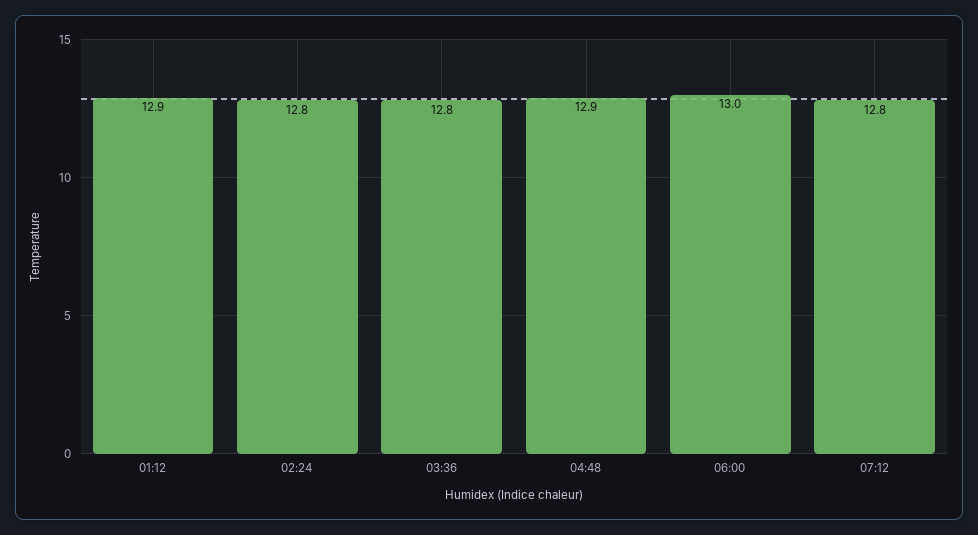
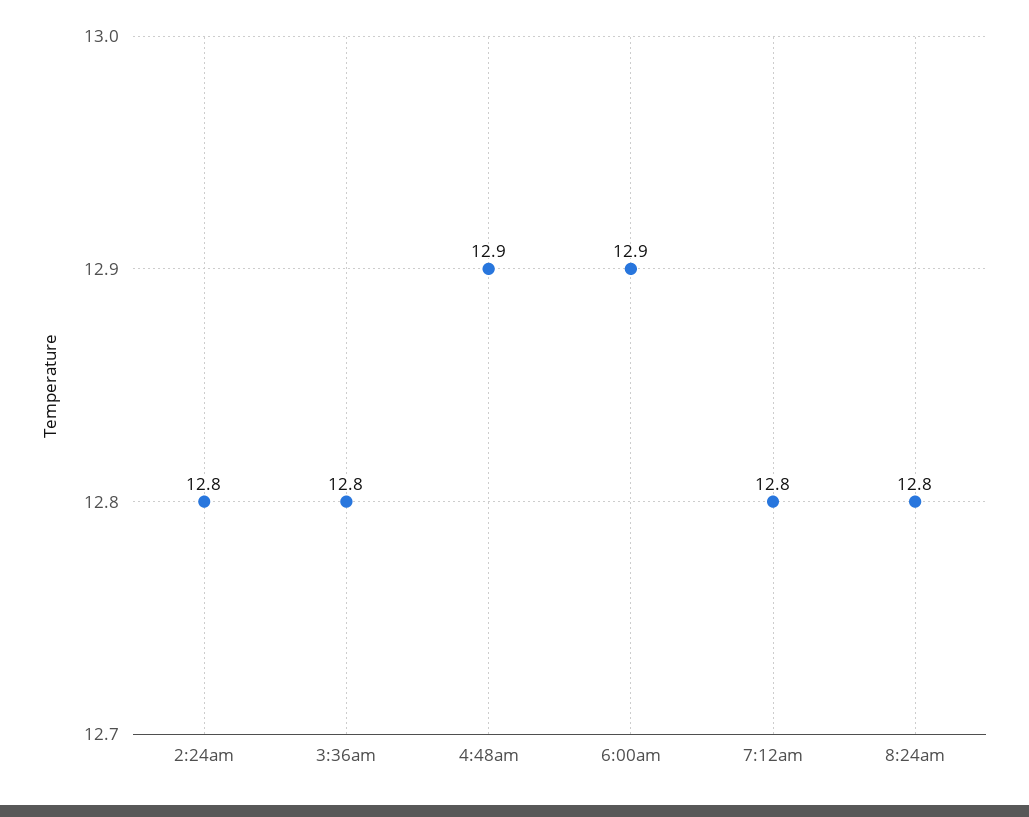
01:12: 12.9 -> none
06:00: 13 -> 12.9
8:24am: none -> 12.8

